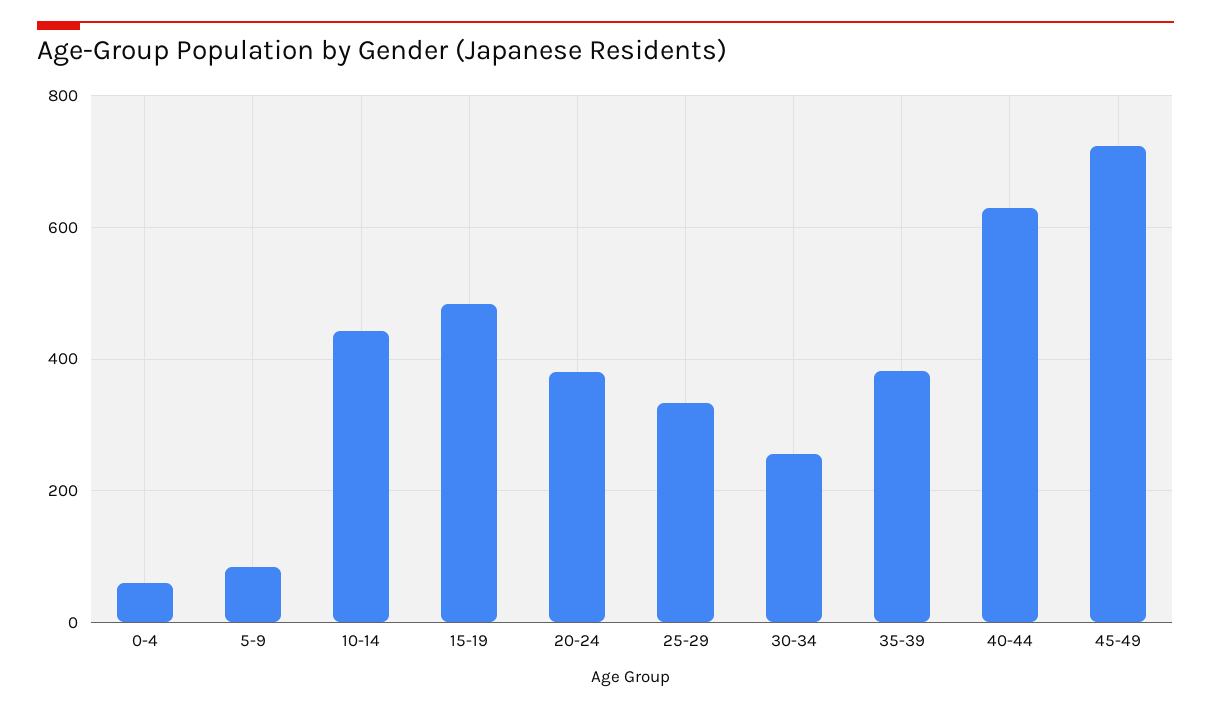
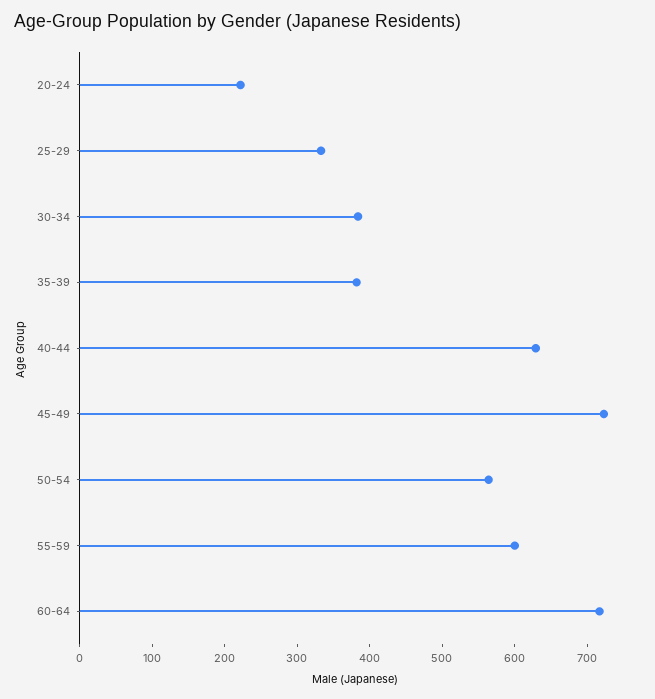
0-4: 60 -> none
5-9: 80 -> none
10-14: 440 -> none
15-19: 480 -> none
20-24: 380 -> 220
30-34: 260 -> 380
50-54: none -> 560
55-59: none -> 600
60-64: none -> 720

